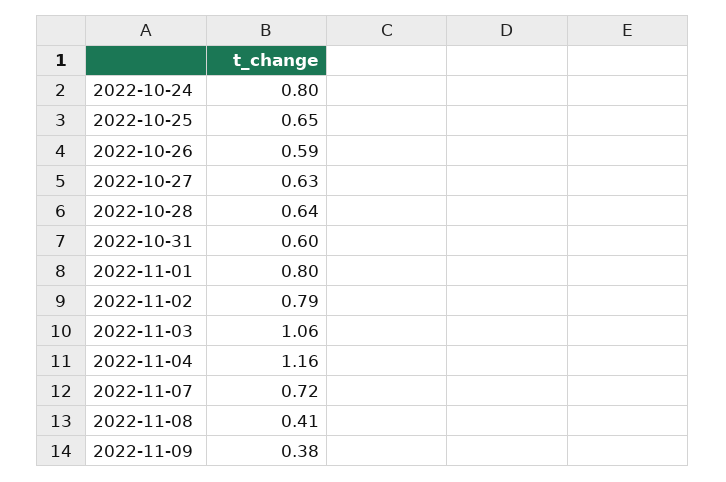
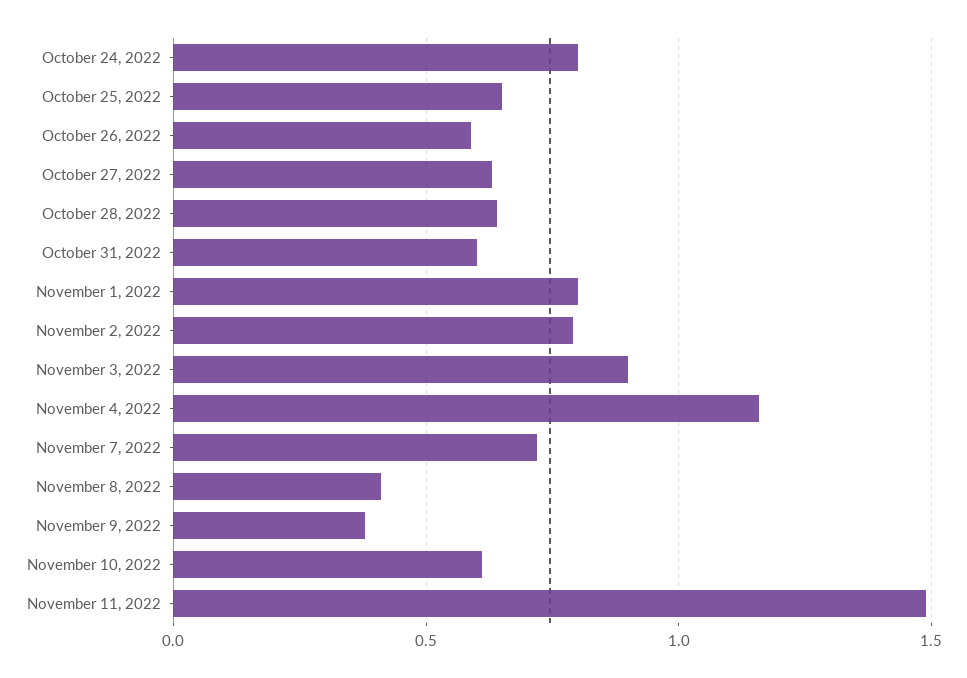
2022-11-03: 1.06 -> 0.9
November 10, 2022: none -> 0.6
November 11, 2022: none -> 1.5

